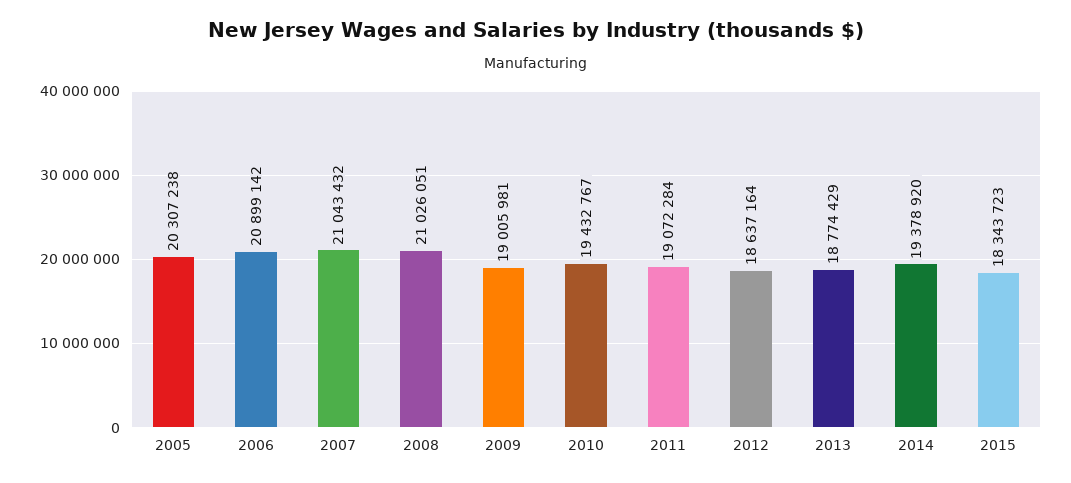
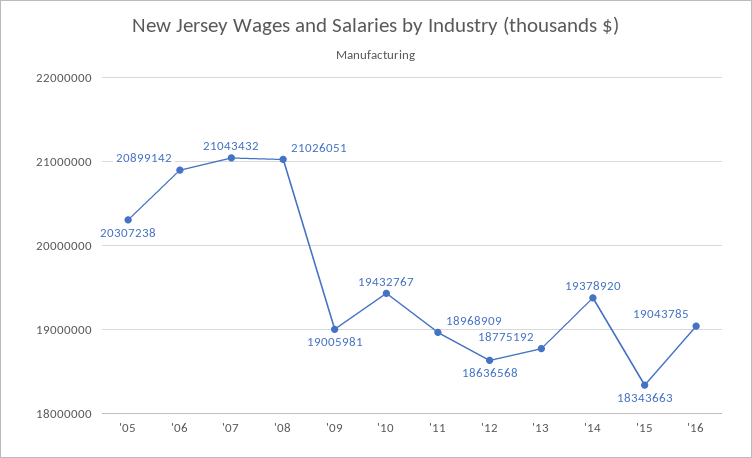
2011: 19072284 -> 18968909
2012: 18637164 -> 18636568
2013: 18774429 -> 18775192
2015: 18343723 -> 18343663
'16: none -> 19043785

